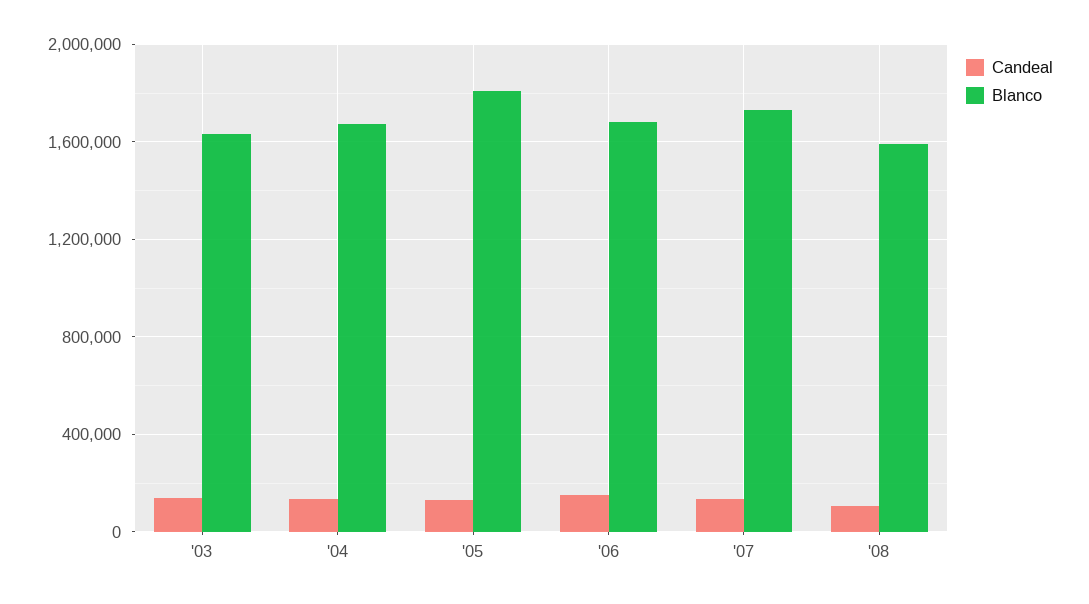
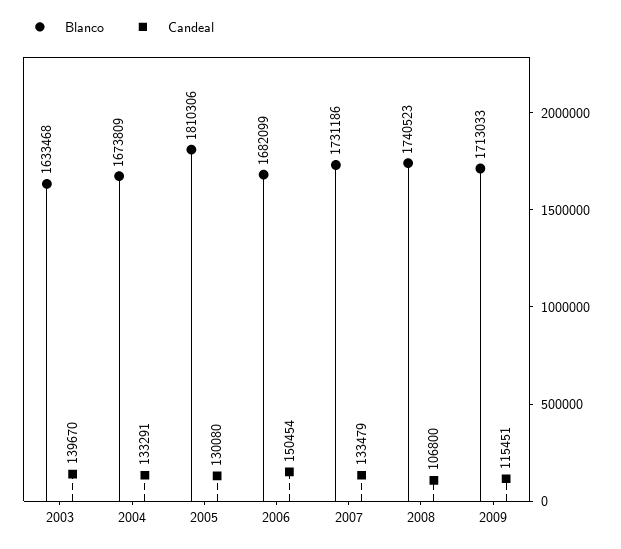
Blanco, '08: 1600000 -> 1740523
Blanco, 2009: none -> 1713033
Candeal, 2009: none -> 115451

